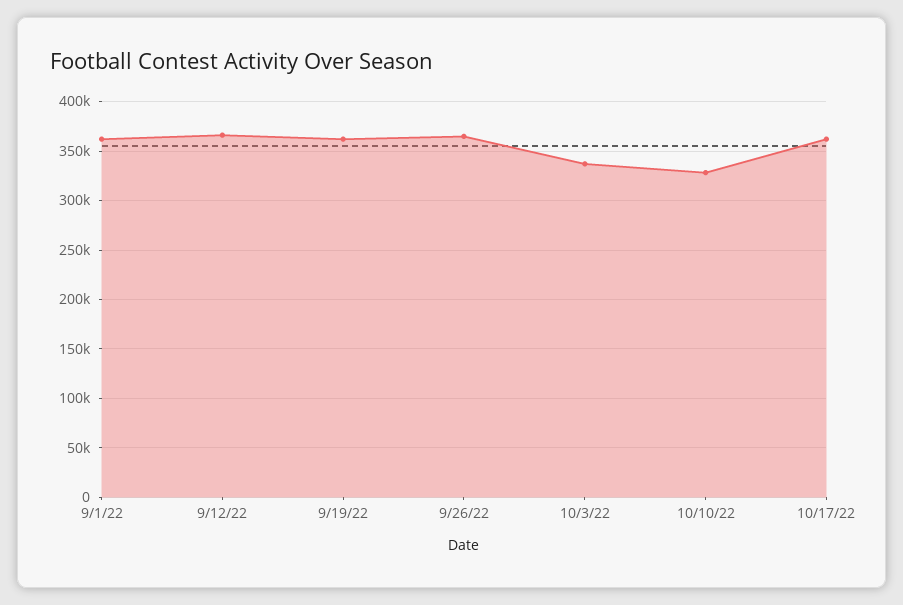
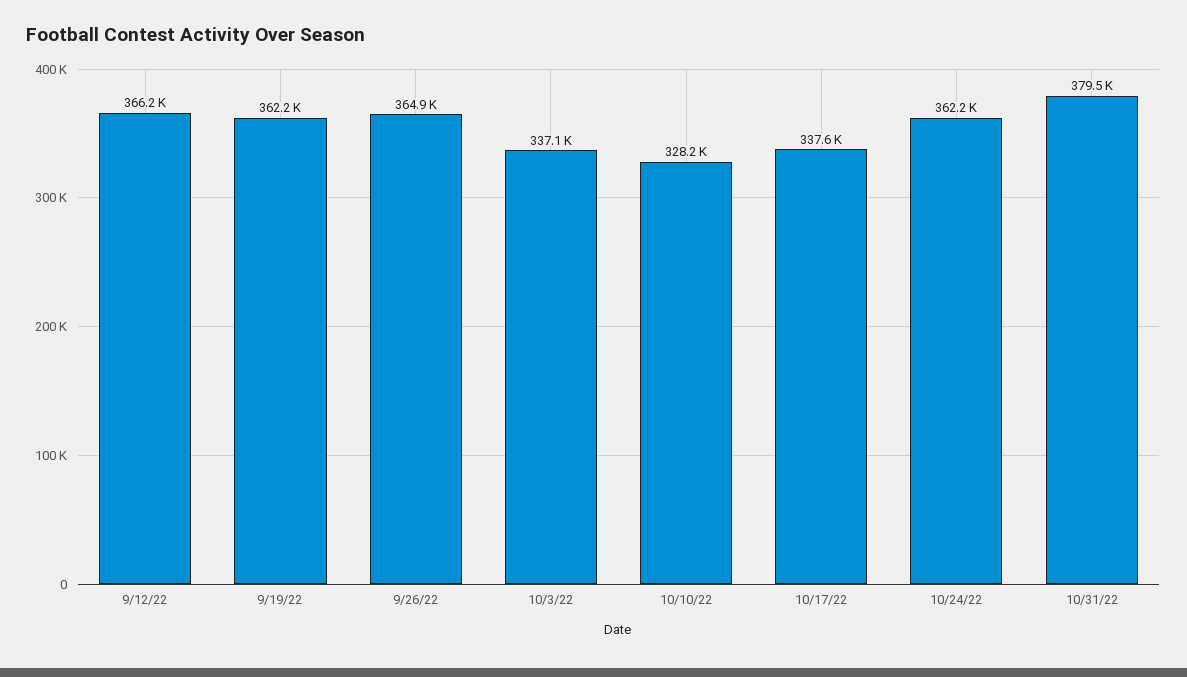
9/1/22: 360000 -> none
10/17/22: 360000 -> 337600
10/24/22: none -> 362200
10/31/22: none -> 379500

